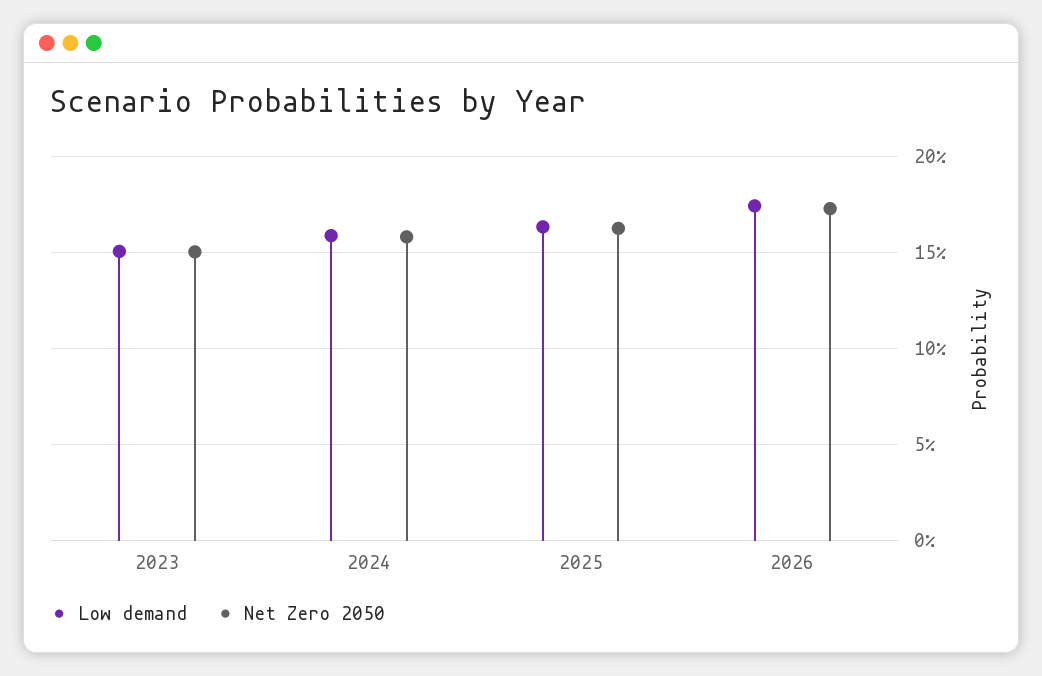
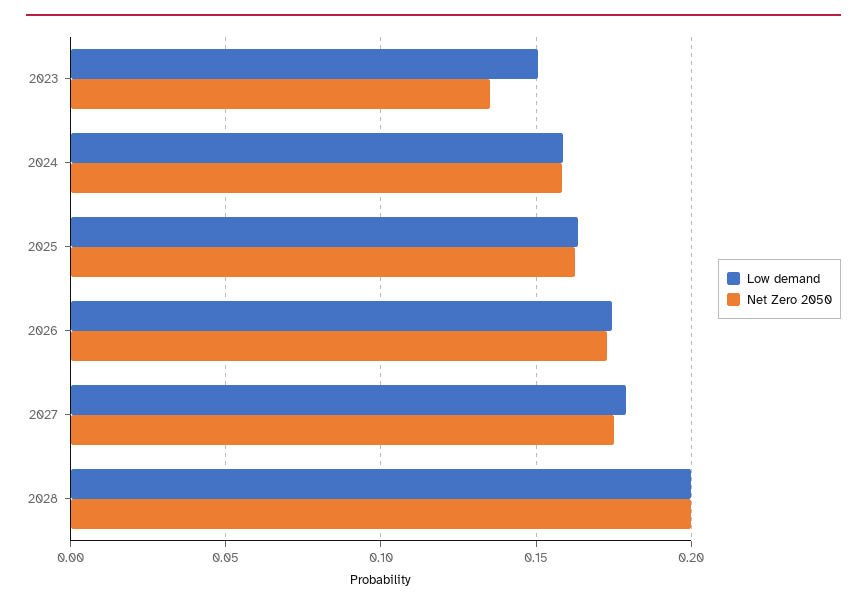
Net Zero 2050, 2023: 0.15 -> 0.135
Low demand, 2027: none -> 0.18
Net Zero 2050, 2027: none -> 0.175
Low demand, 2028: none -> 0.2
Net Zero 2050, 2028: none -> 0.2

